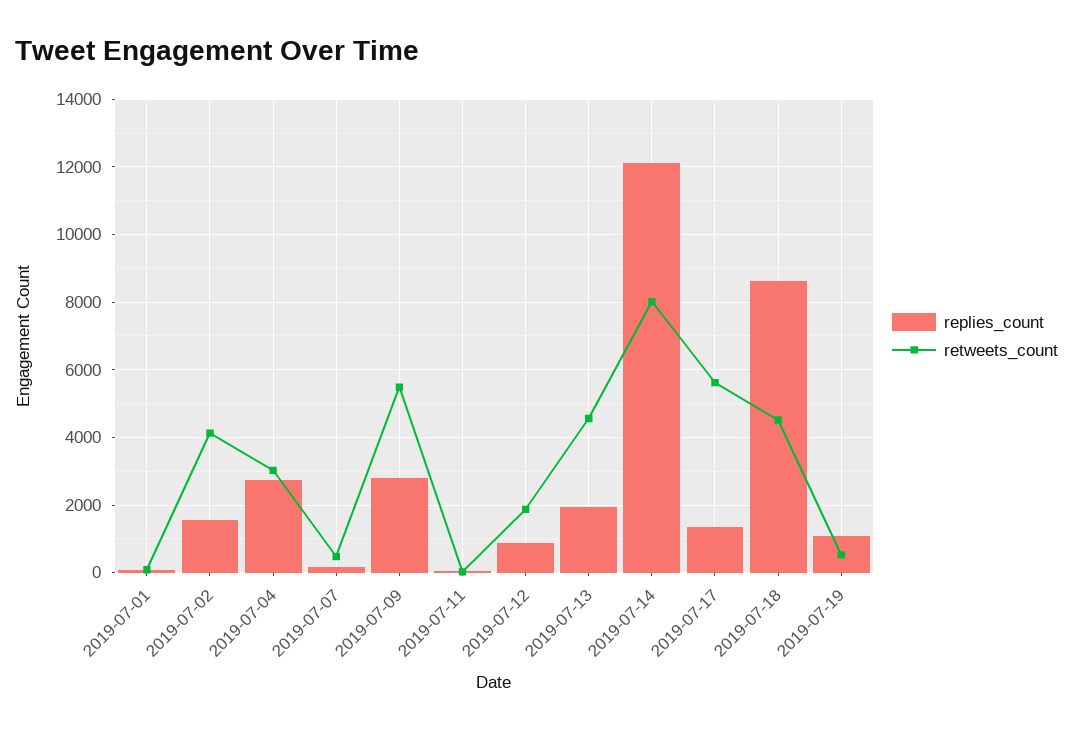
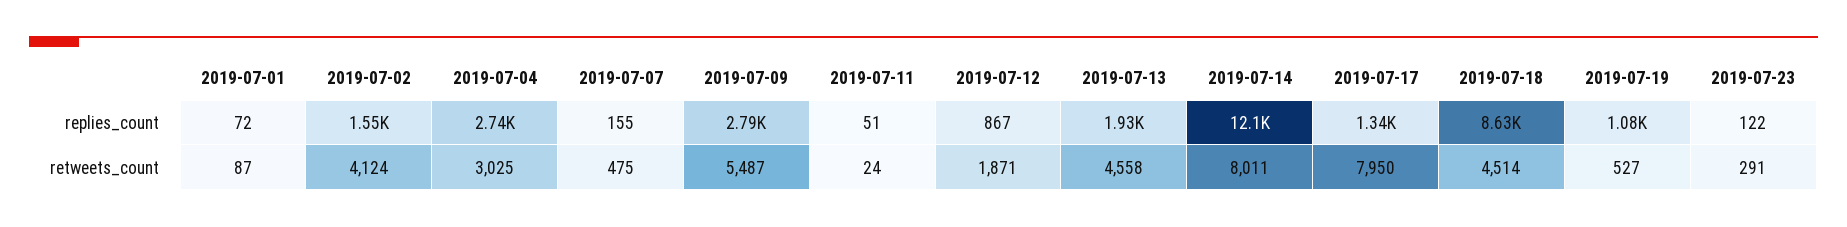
retweets_count, 2019-07-17: 5600 -> 7950
replies_count, 2019-07-23: none -> 122
retweets_count, 2019-07-23: none -> 291

